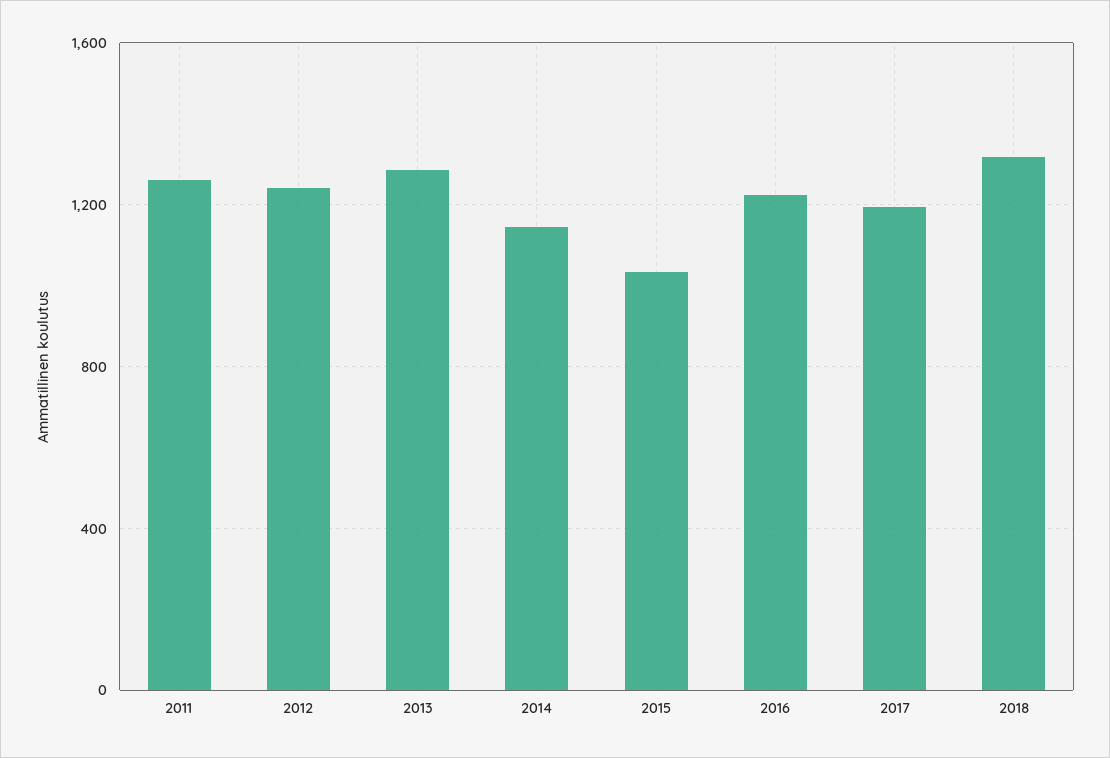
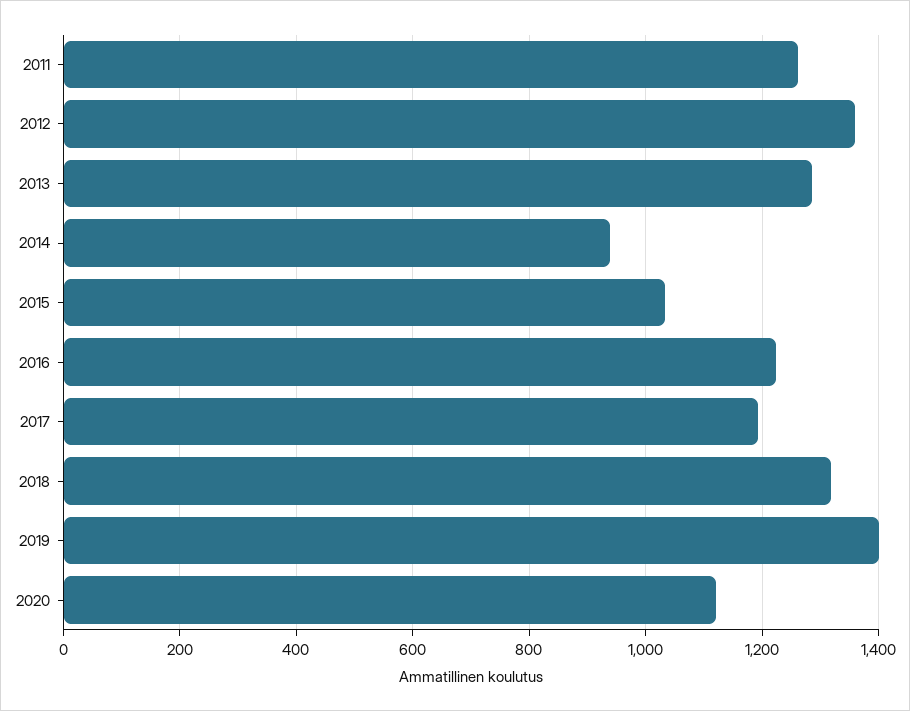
2012: 1250 -> 1360
2014: 1150 -> 940
2019: none -> 1400
2020: none -> 1120

